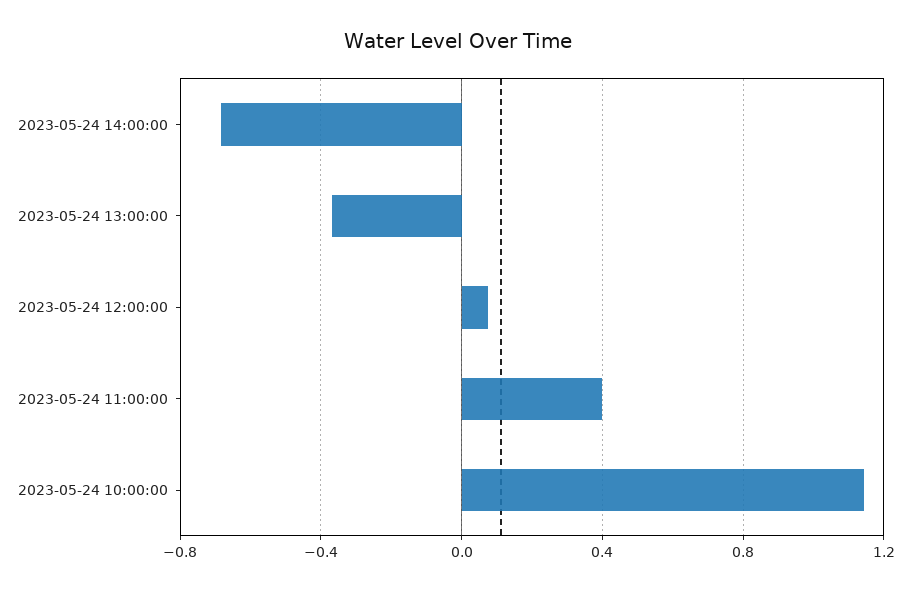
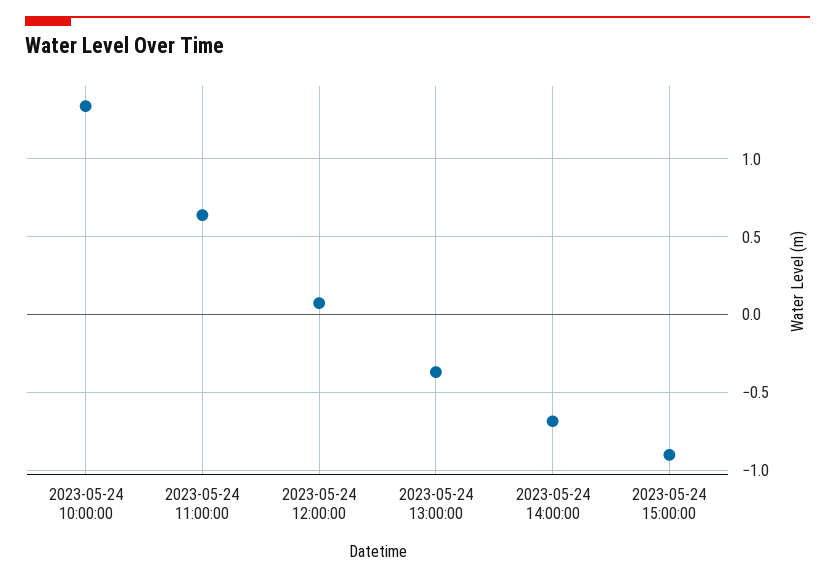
2023-05-24 11:00:00: 0.4 -> 0.65
2023-05-24 10:00:00: 1.15 -> 1.35
2023-05-24 15:00:00: none -> -0.9

